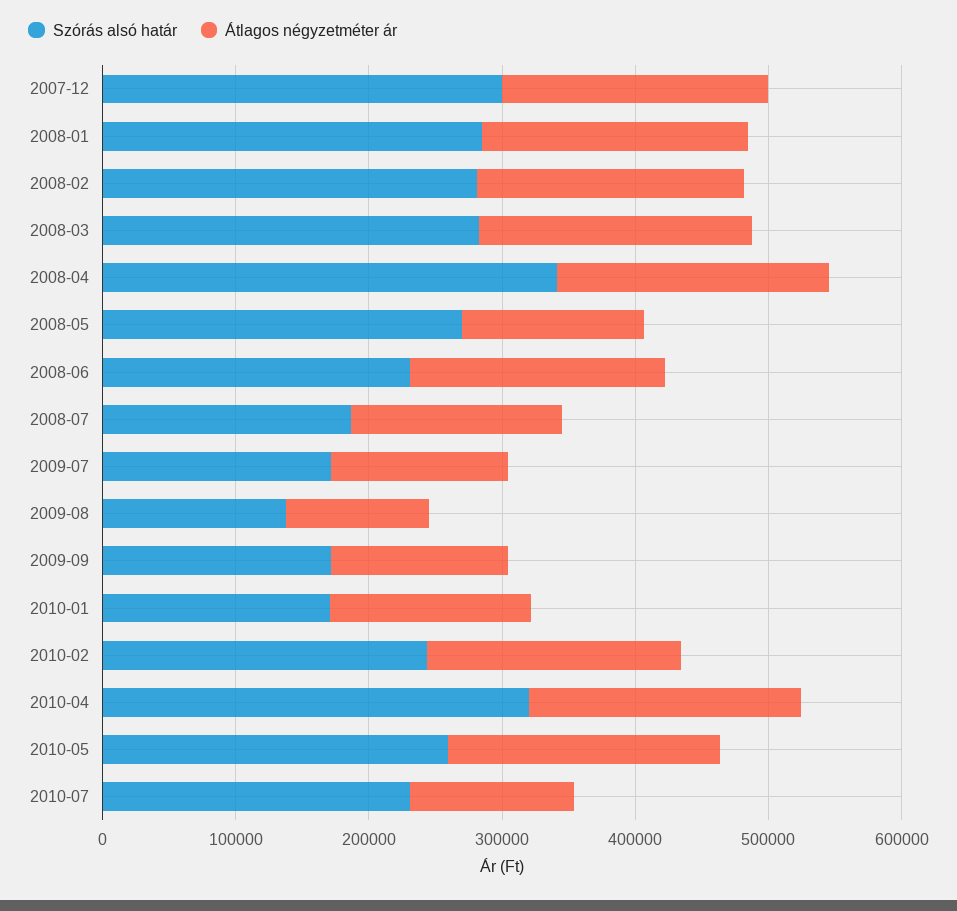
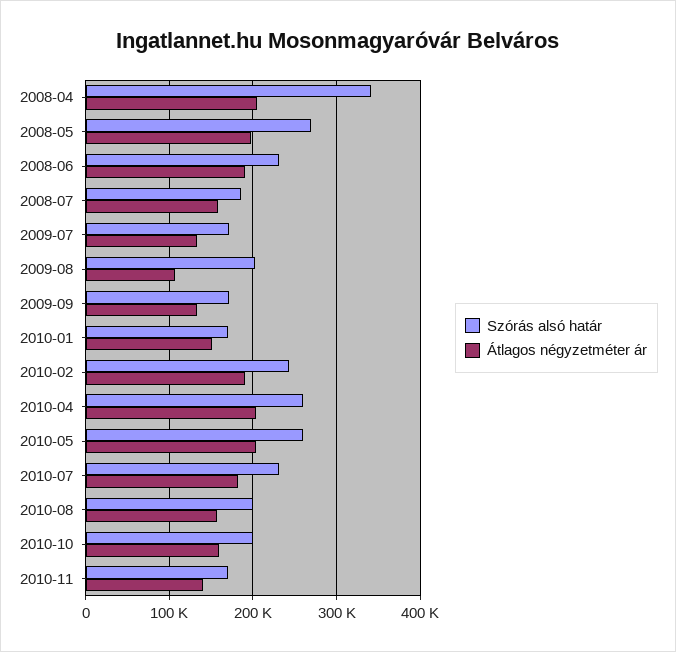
Szórás alsó határ, 2007-12: 300000 -> none
Átlagos négyzetméter ár, 2007-12: 200000 -> none
Szórás alsó határ, 2008-01: 280000 -> none
Átlagos négyzetméter ár, 2008-01: 200000 -> none
Szórás alsó határ, 2008-02: 280000 -> none
Átlagos négyzetméter ár, 2008-02: 200000 -> none
Szórás alsó határ, 2008-03: 280000 -> none
Átlagos négyzetméter ár, 2008-03: 200000 -> none
Átlagos négyzetméter ár, 2008-05: 140000 -> 200000
Szórás alsó határ, 2009-08: 140000 -> 200000
Szórás alsó határ, 2010-04: 320000 -> 260000
Átlagos négyzetméter ár, 2010-07: 120000 -> 180000
Szórás alsó határ, 2010-08: none -> 200000
Átlagos négyzetméter ár, 2010-08: none -> 160000
Szórás alsó határ, 2010-10: none -> 200000
Átlagos négyzetméter ár, 2010-10: none -> 160000
Szórás alsó határ, 2010-11: none -> 170000
Átlagos négyzetméter ár, 2010-11: none -> 140000

